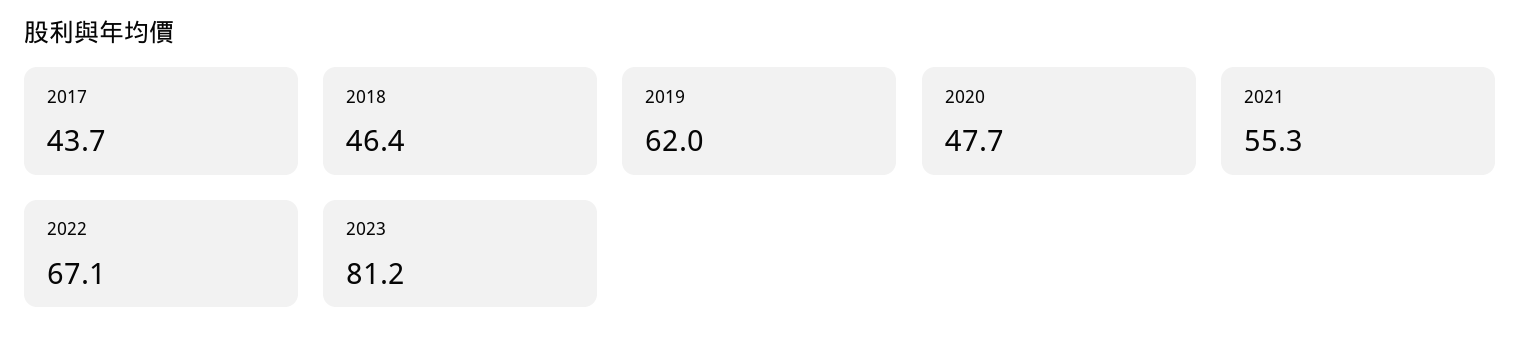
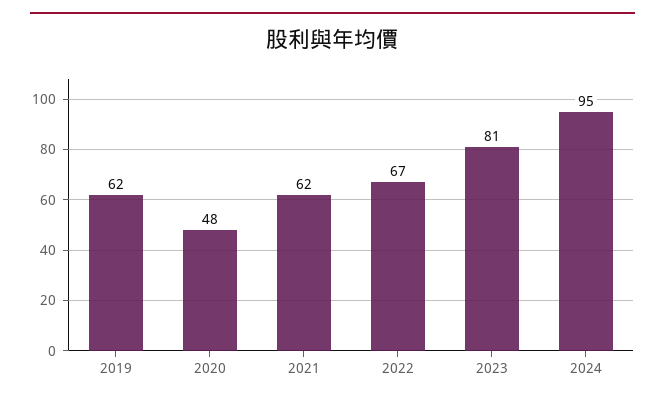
2017: 43.7 -> none
2018: 46.4 -> none
2021: 55.3 -> 62
2024: none -> 95

